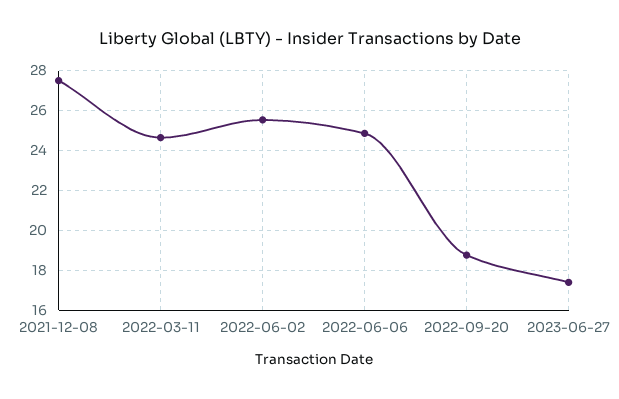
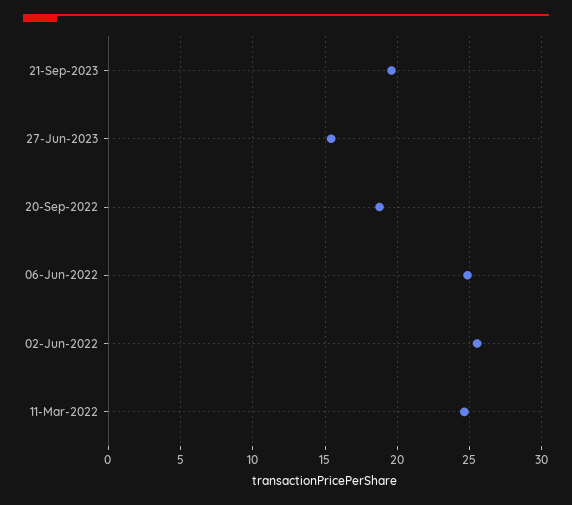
2021-12-08: 27.5 -> none
2023-06-27: 17.5 -> 15.5
21-Sep-2023: none -> 19.5

